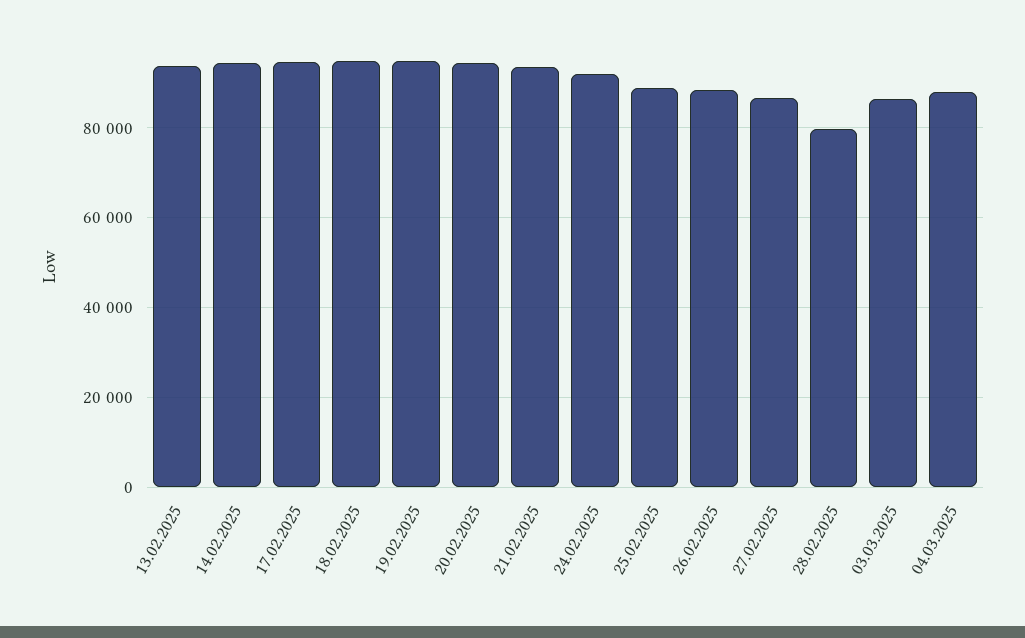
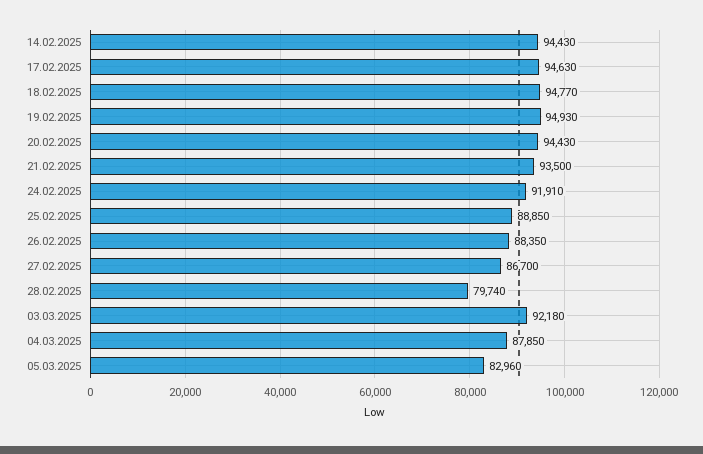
13.02.2025: 94000 -> none
03.03.2025: 86000 -> 92180
05.03.2025: none -> 82960

